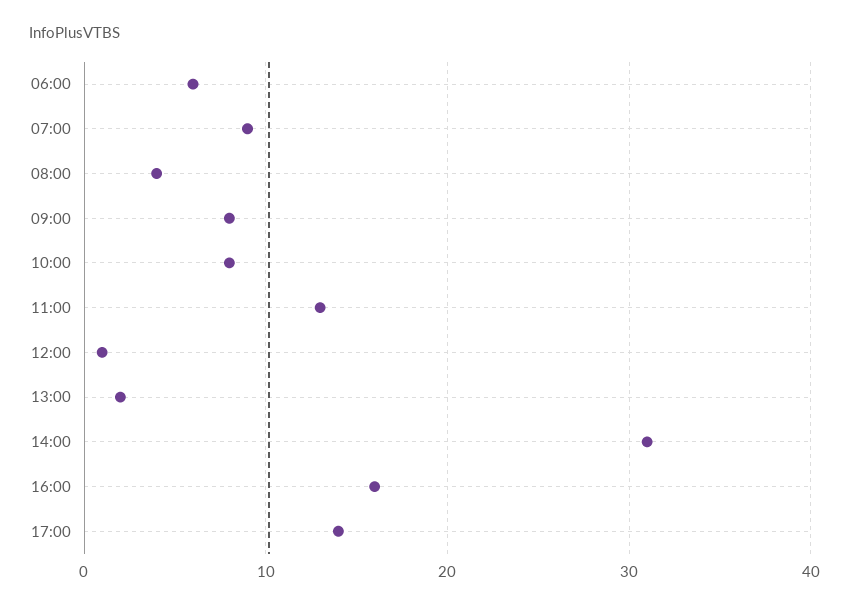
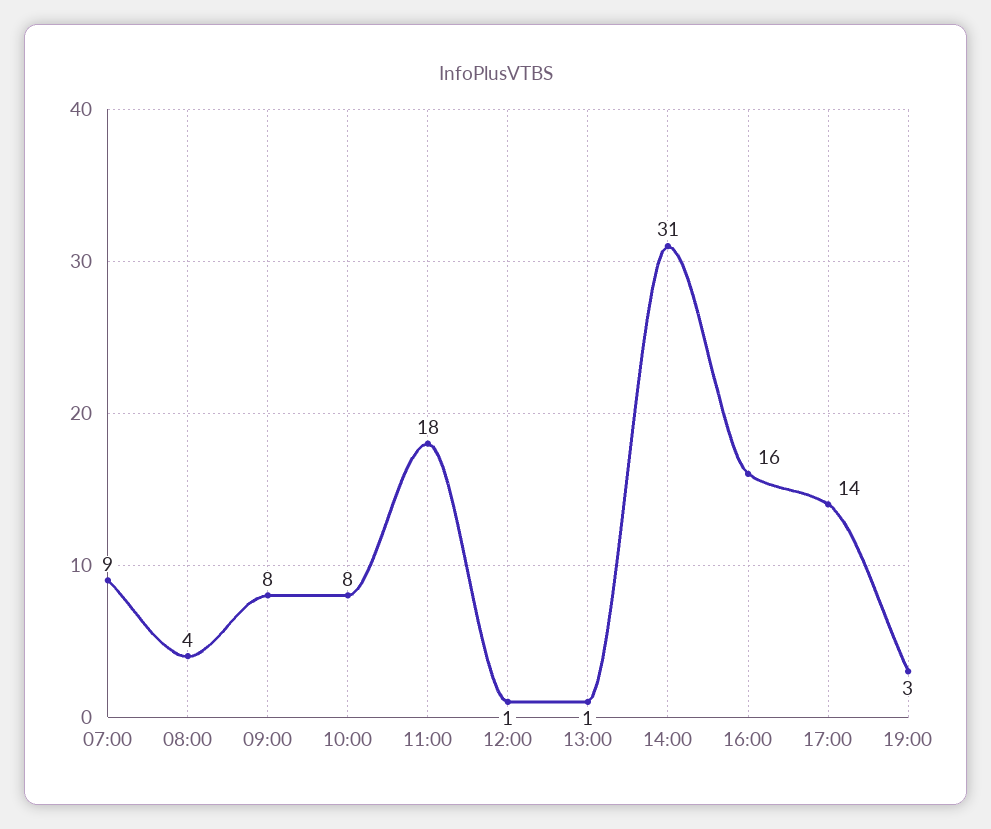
06:00: 6 -> none
11:00: 13 -> 18
13:00: 2 -> 1
19:00: none -> 3

